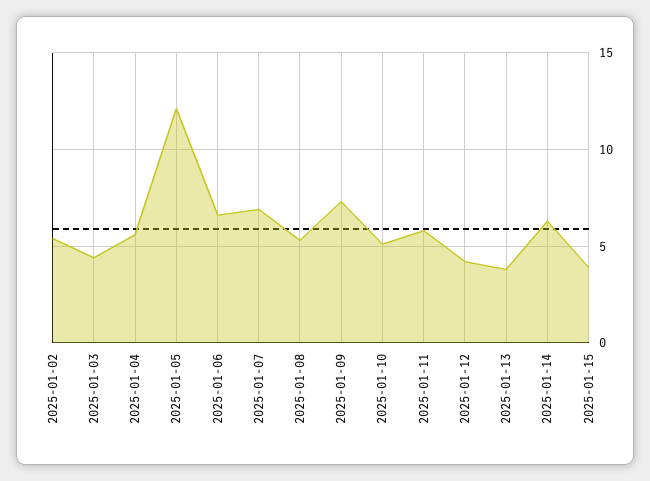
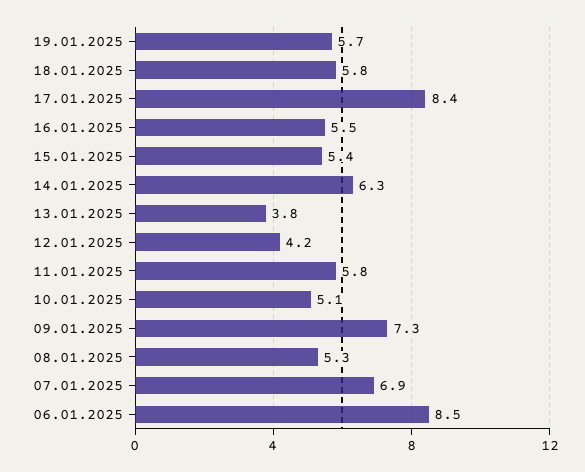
2025-01-02: 5.5 -> none
2025-01-03: 4.5 -> none
2025-01-04: 5.5 -> none
2025-01-05: 12 -> none
2025-01-06: 6.5 -> 8.5
2025-01-15: 4 -> 5.4
19.01.2025: none -> 5.7
18.01.2025: none -> 5.8
17.01.2025: none -> 8.4
16.01.2025: none -> 5.5

